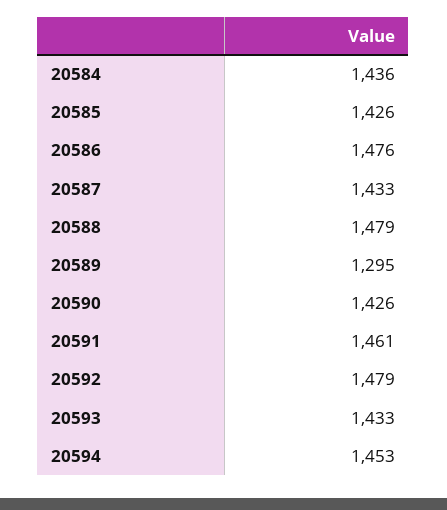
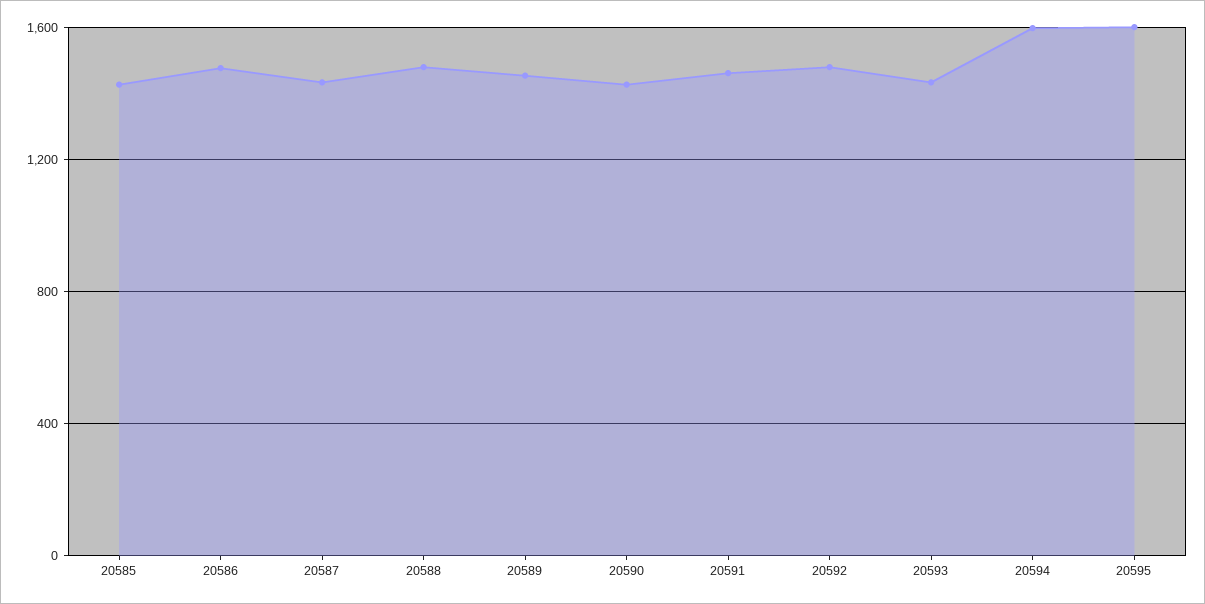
20584: 1436 -> none
20589: 1295 -> 1450
20594: 1453 -> 1600
20595: none -> 1600

